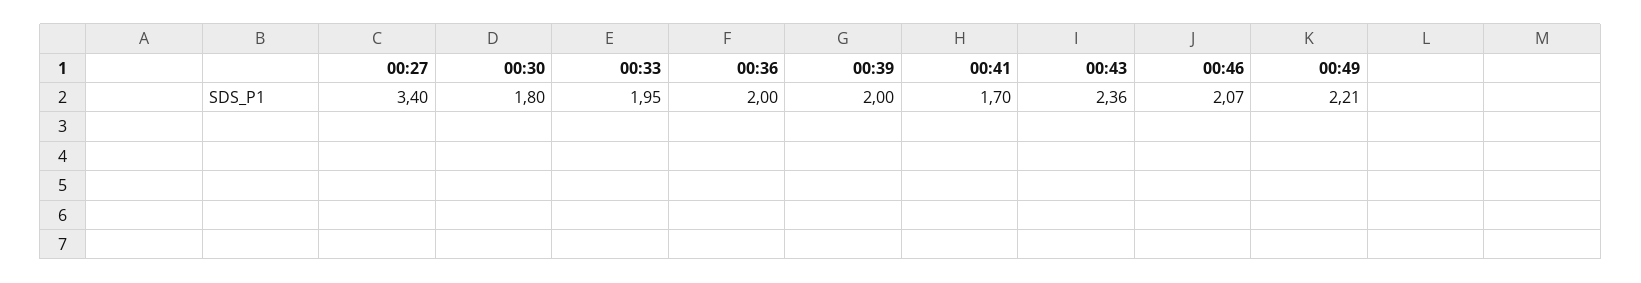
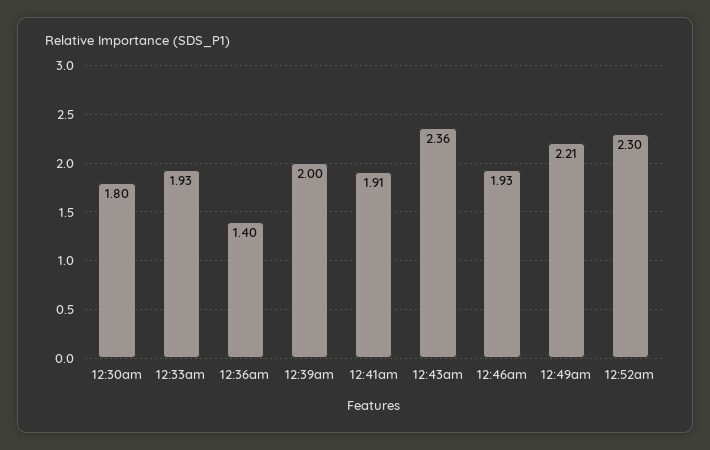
00:27: 3.4 -> none
00:33: 1.95 -> 1.93
00:36: 2 -> 1.4
00:41: 1.7 -> 1.91
00:46: 2.07 -> 1.93
12:52am: none -> 2.3

